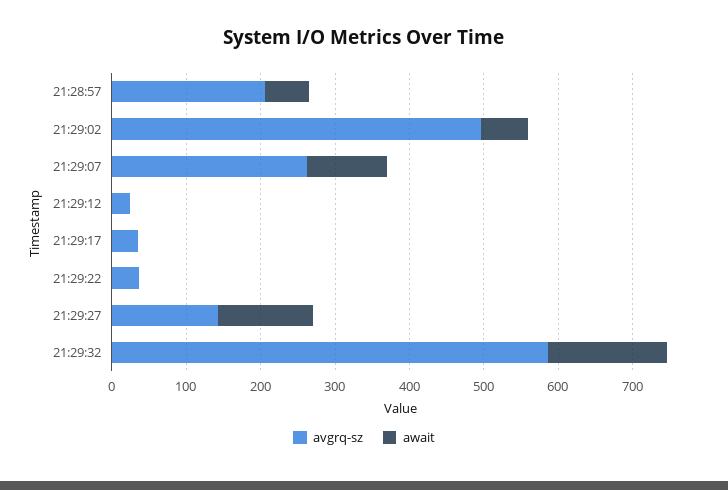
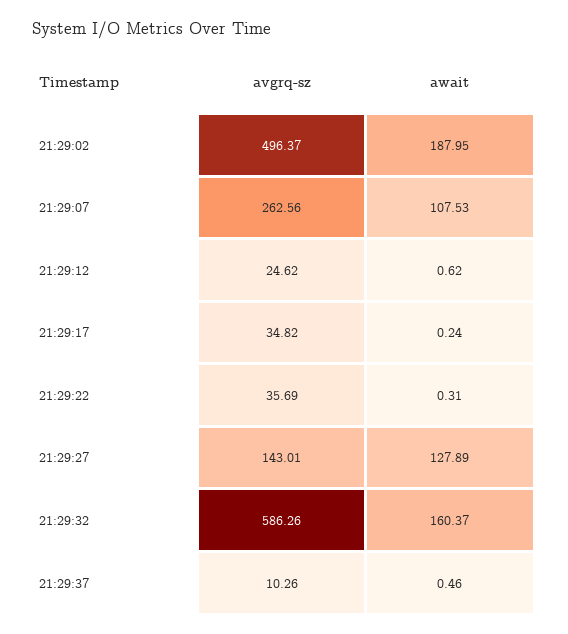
avgrq-sz, 21:28:57: 200 -> none
await, 21:28:57: 60 -> none
await, 21:29:02: 60 -> 187.95
avgrq-sz, 21:29:37: none -> 10.26
await, 21:29:37: none -> 0.46

